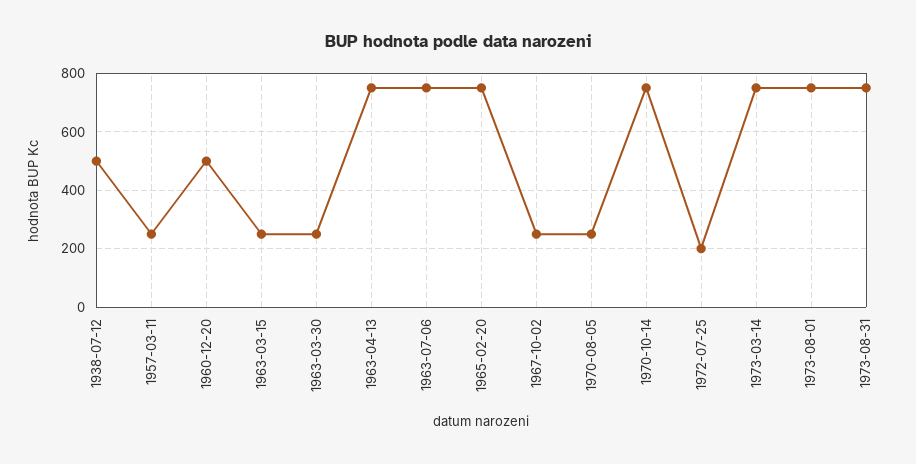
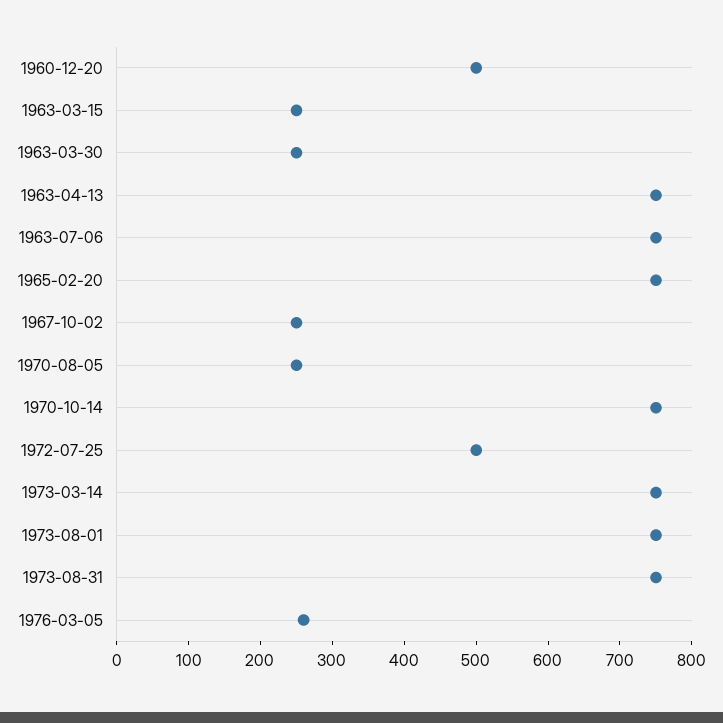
1938-07-12: 500 -> none
1957-03-11: 250 -> none
1972-07-25: 200 -> 500
1976-03-05: none -> 260

